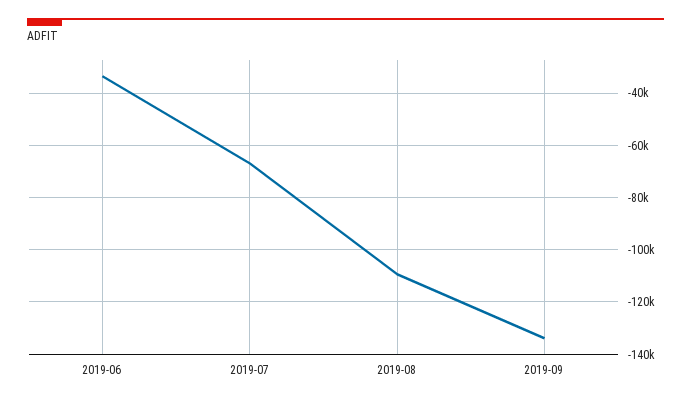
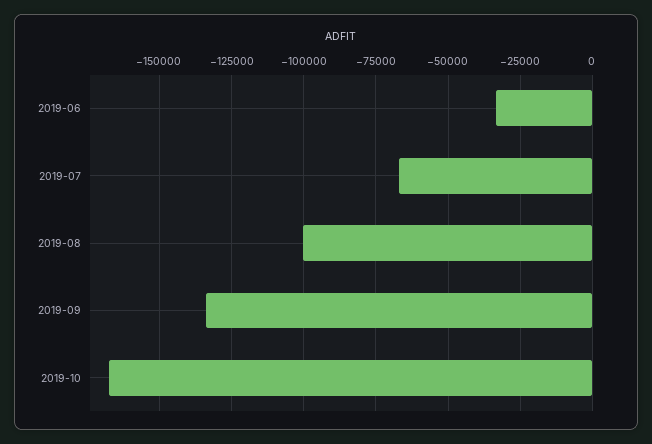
2019-08: -110000 -> -100000
2019-10: none -> -167500

